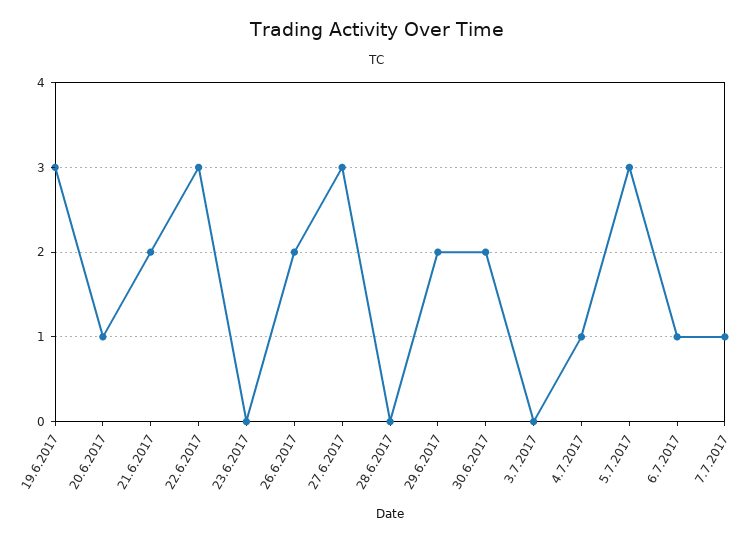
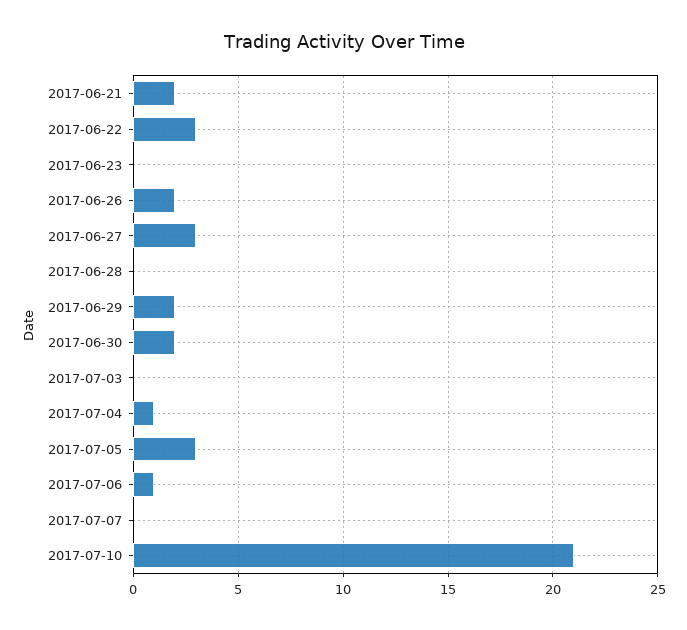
19.6.2017: 3 -> none
20.6.2017: 1 -> none
7.7.2017: 1 -> 0
2017-07-10: none -> 21

